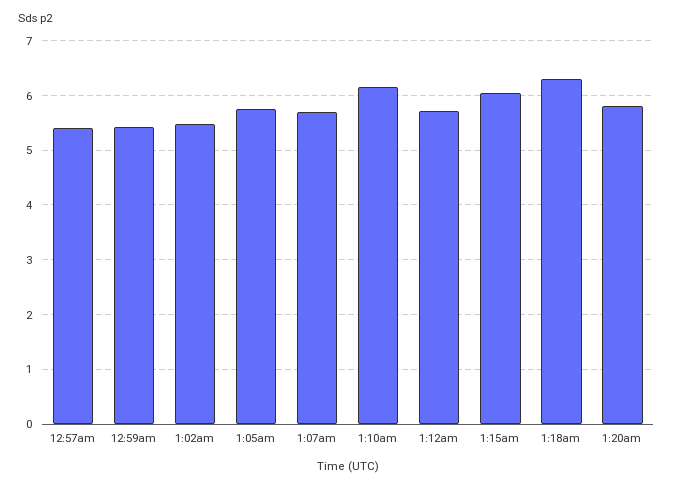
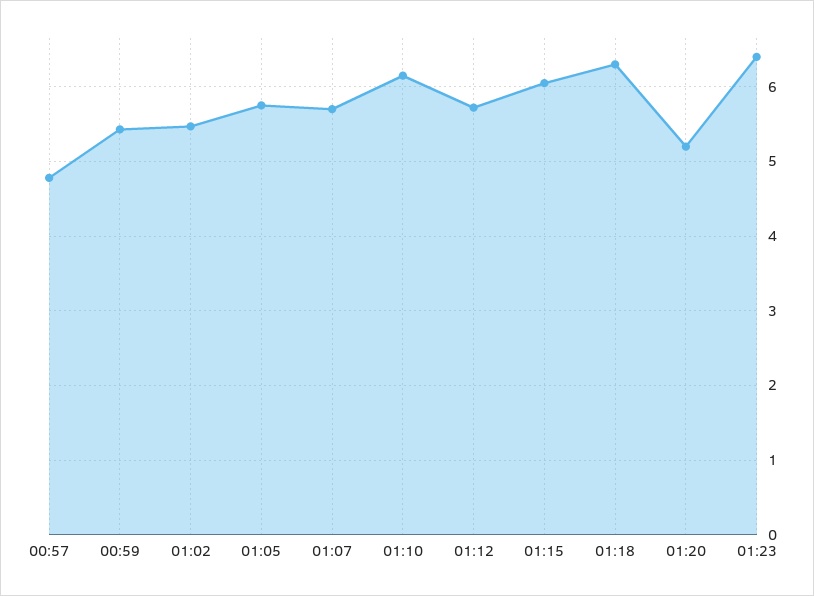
12:57am: 5.4 -> 4.8
1:20am: 5.8 -> 5.2
01:23: none -> 6.4

